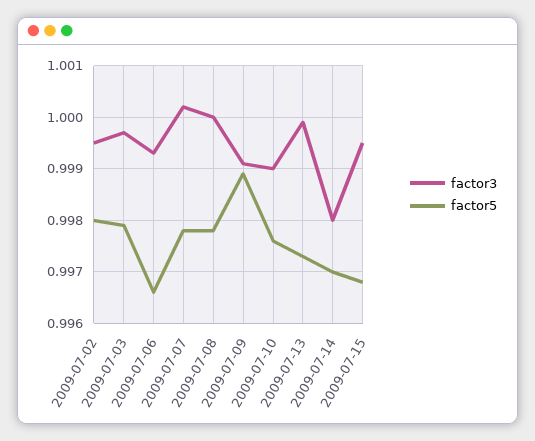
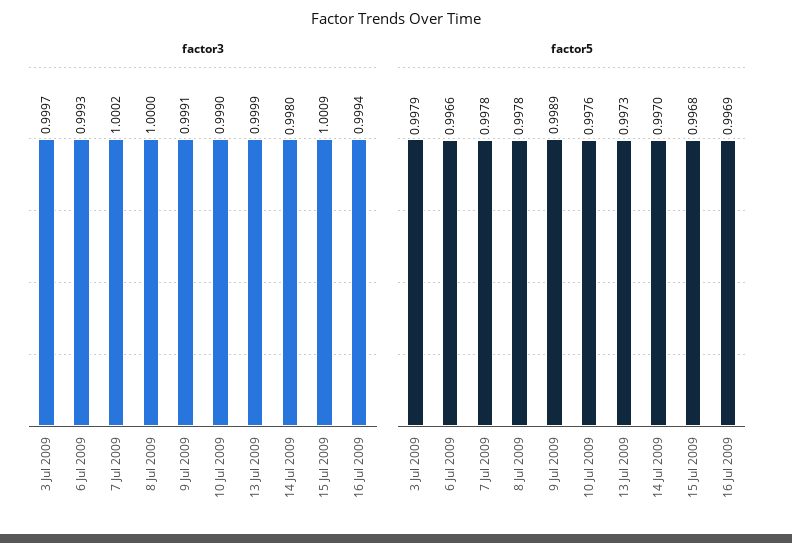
factor3, 2009-07-02: 0.9995 -> none
factor5, 2009-07-02: 0.998 -> none
factor3, 2009-07-15: 0.9995 -> 1.0009
factor3, 16 Jul 2009: none -> 0.9994
factor5, 16 Jul 2009: none -> 0.9969

